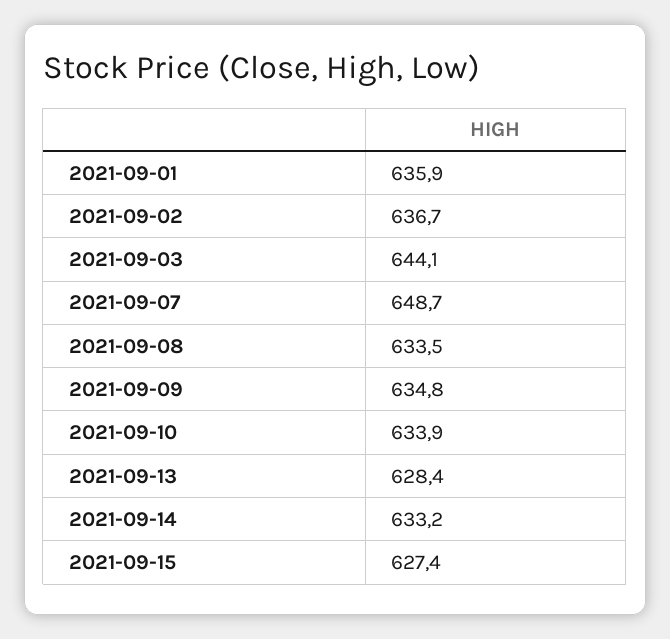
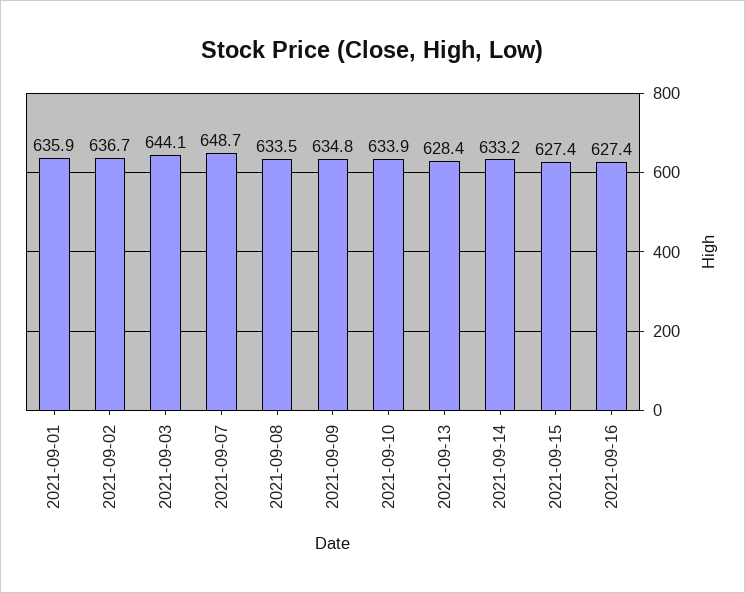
2021-09-16: none -> 627.4

